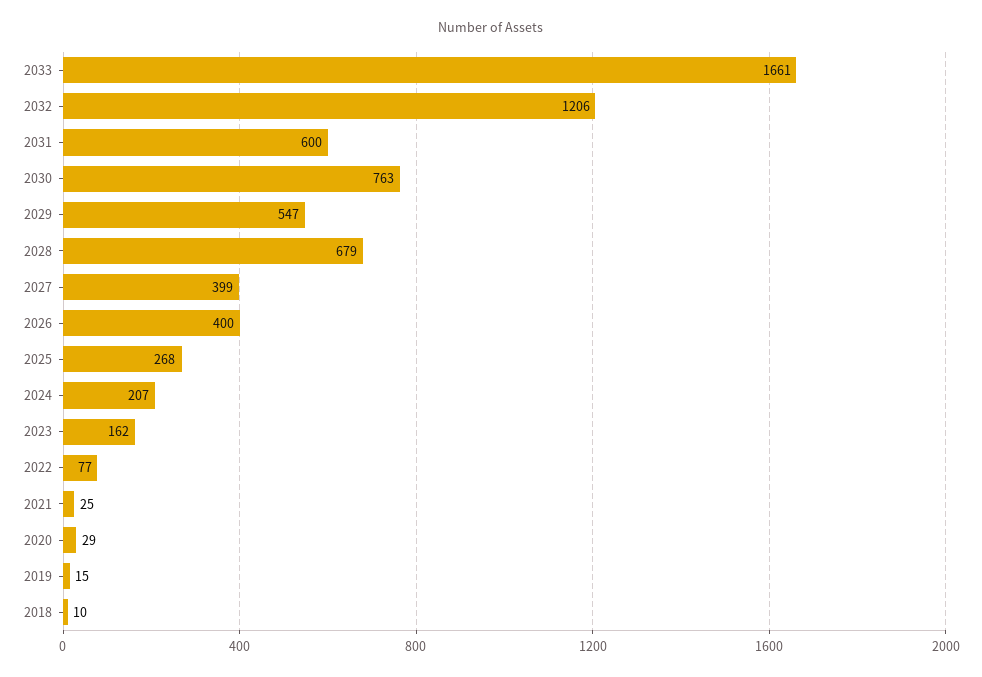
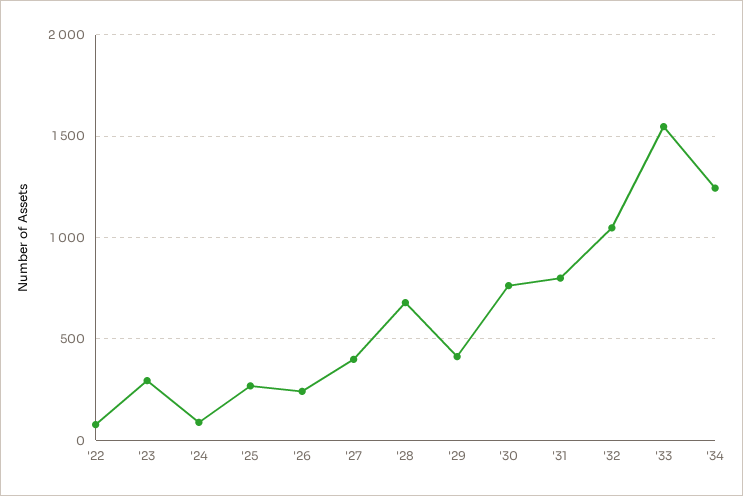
2033: 1661 -> 1550
2032: 1206 -> 1050
2031: 600 -> 800
2029: 547 -> 400
2026: 400 -> 250
2024: 207 -> 100
2023: 162 -> 300
2021: 25 -> none
2020: 29 -> none
2019: 15 -> none
2018: 10 -> none
'34: none -> 1250

